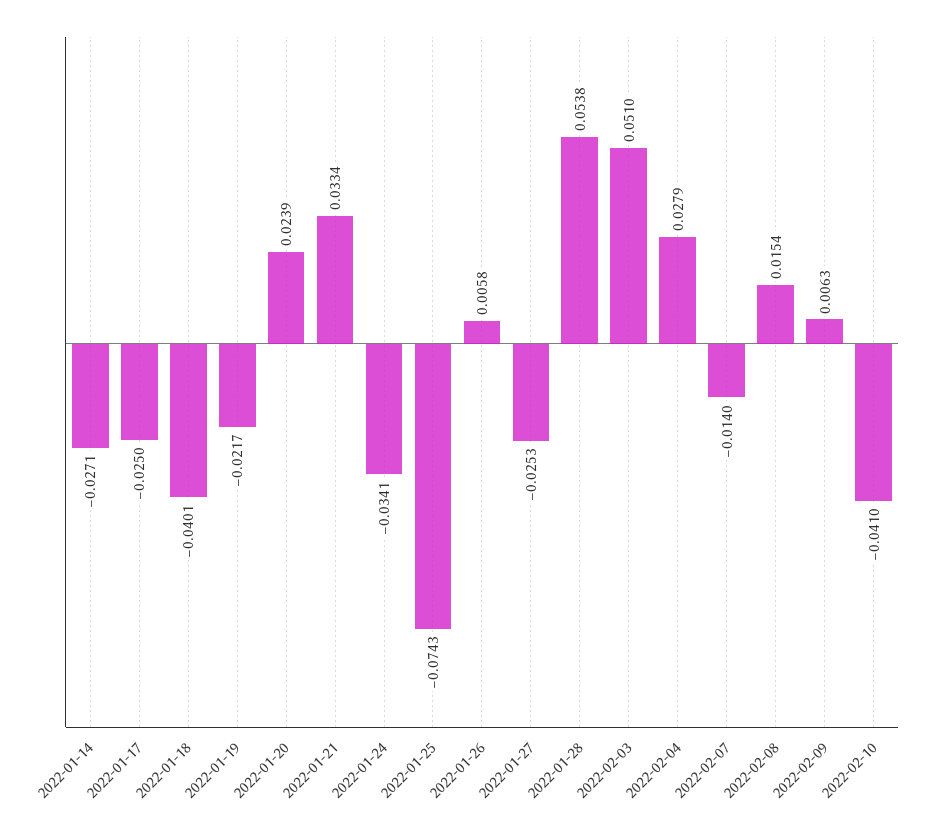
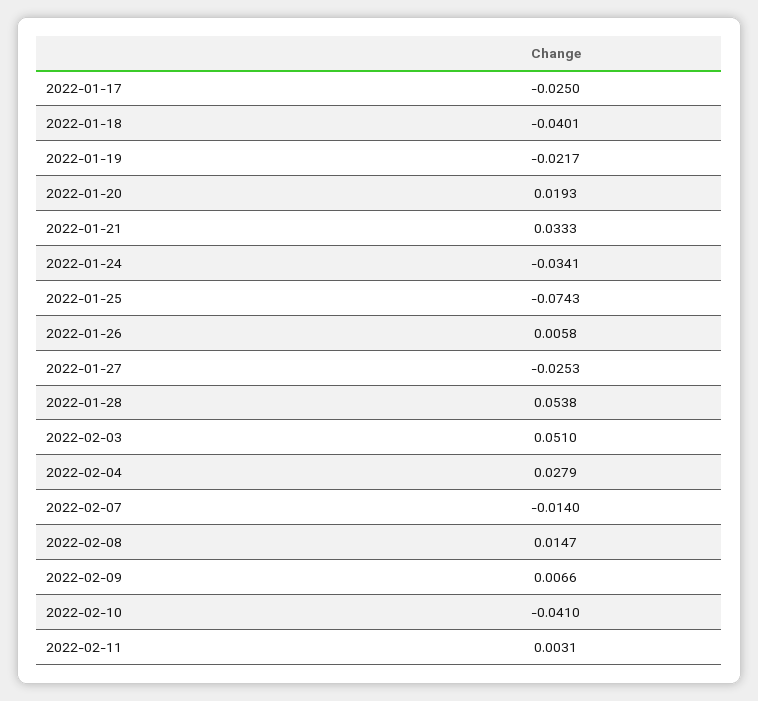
2022-01-14: -0.0271 -> none
2022-01-20: 0.0239 -> 0.0193
2022-01-21: 0.0334 -> 0.0333
2022-02-08: 0.0154 -> 0.0147
2022-02-09: 0.0063 -> 0.0066
2022-02-11: none -> 0.0031

